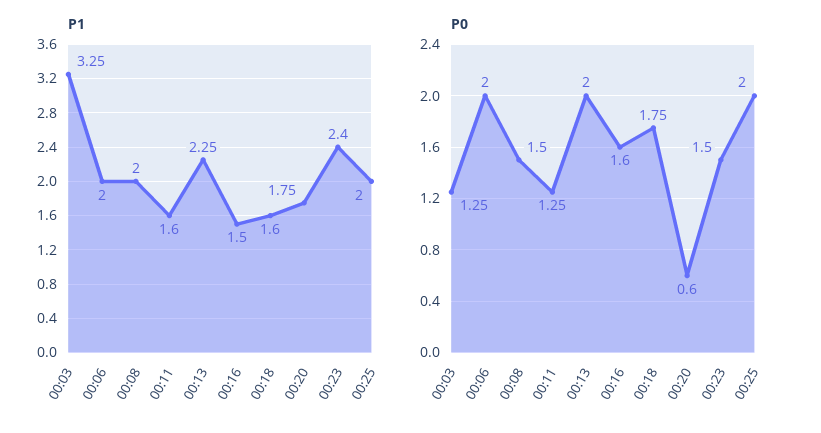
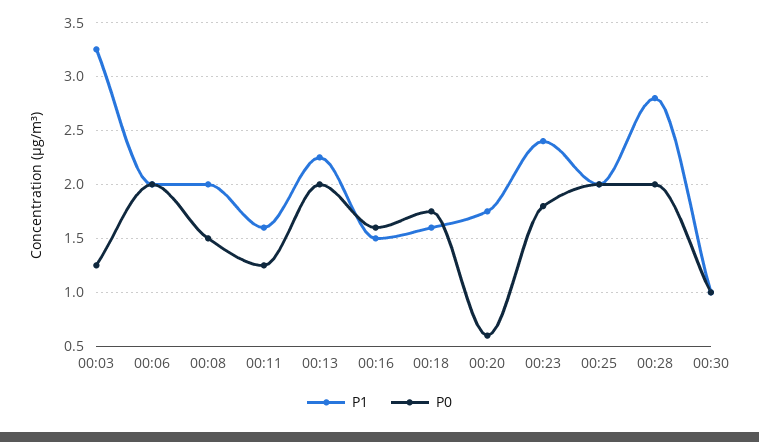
P0, 00:23: 1.5 -> 1.8
P1, 00:28: none -> 2.8
P0, 00:28: none -> 2
P1, 00:30: none -> 1
P0, 00:30: none -> 1

